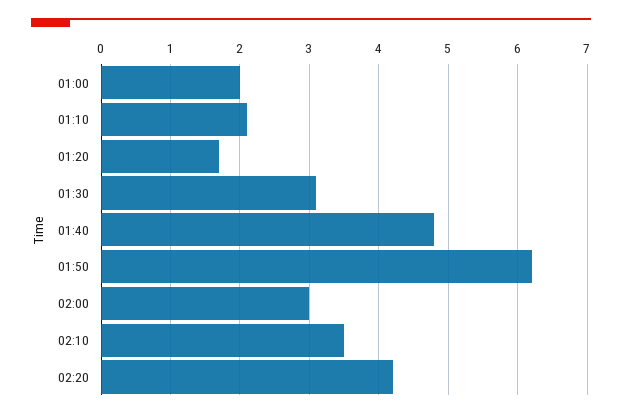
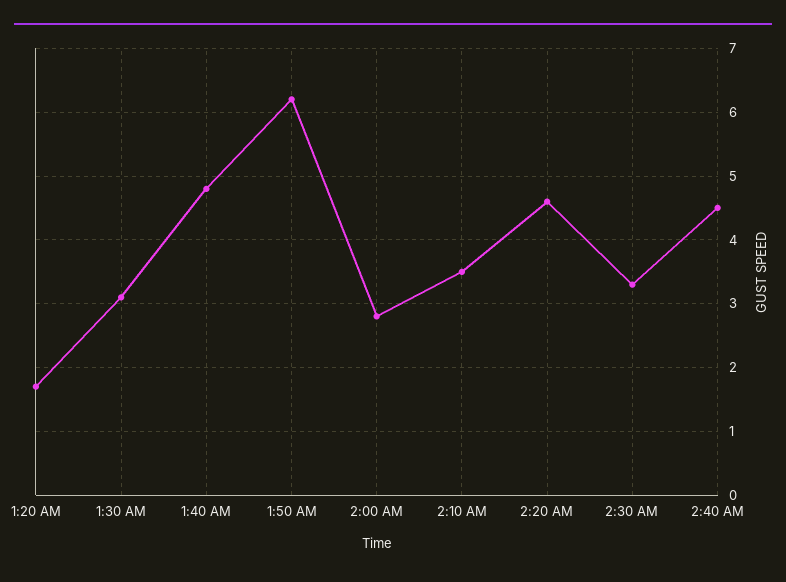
01:00: 2 -> none
01:10: 2.1 -> none
02:00: 3 -> 2.8
02:20: 4.2 -> 4.6
2:30 AM: none -> 3.3
2:40 AM: none -> 4.5

